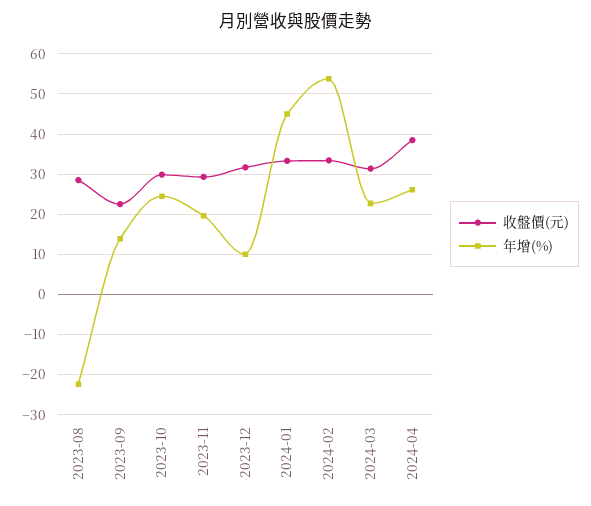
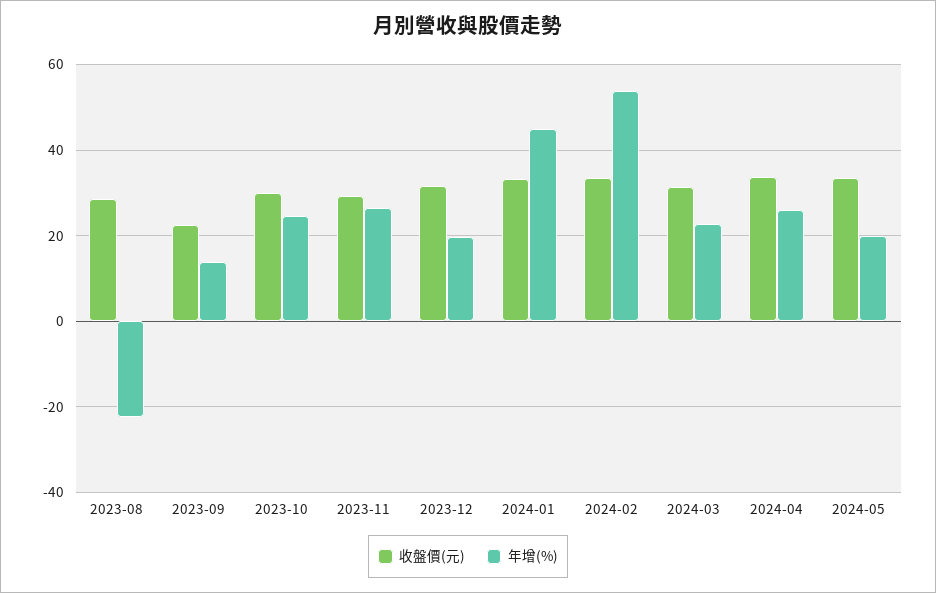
年增(%), 2023-11: 20 -> 26
年增(%), 2023-12: 10 -> 20
收盤價(元), 2024-04: 38 -> 34
收盤價(元), 2024-05: none -> 34
年增(%), 2024-05: none -> 20

